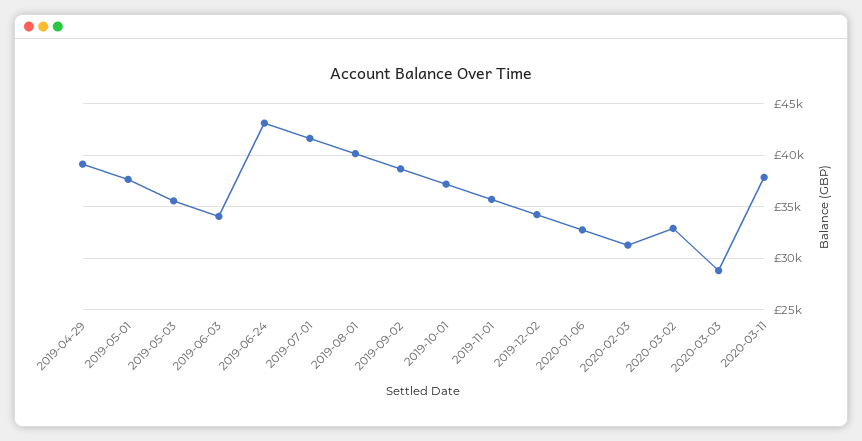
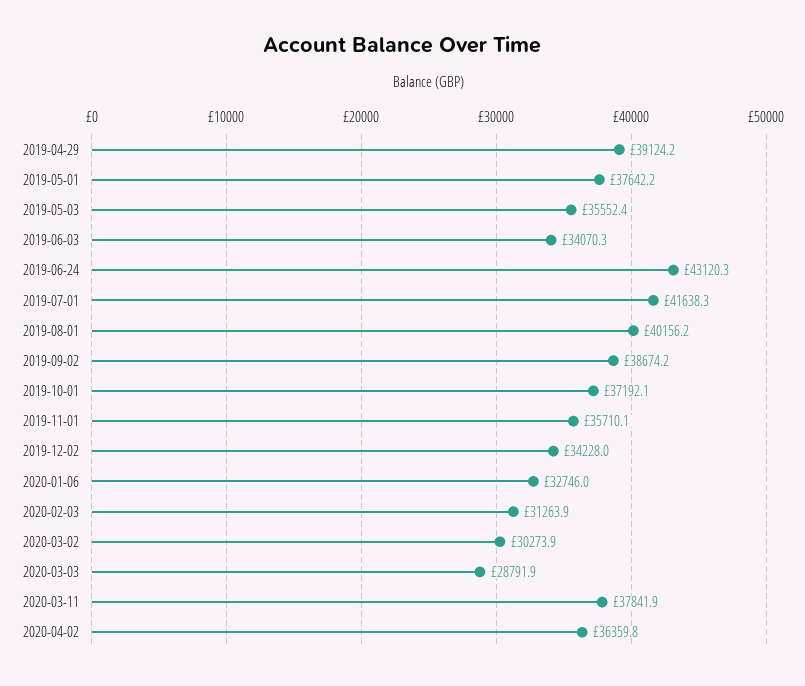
2020-03-02: 33000 -> 30273.9
2020-04-02: none -> 36359.8

